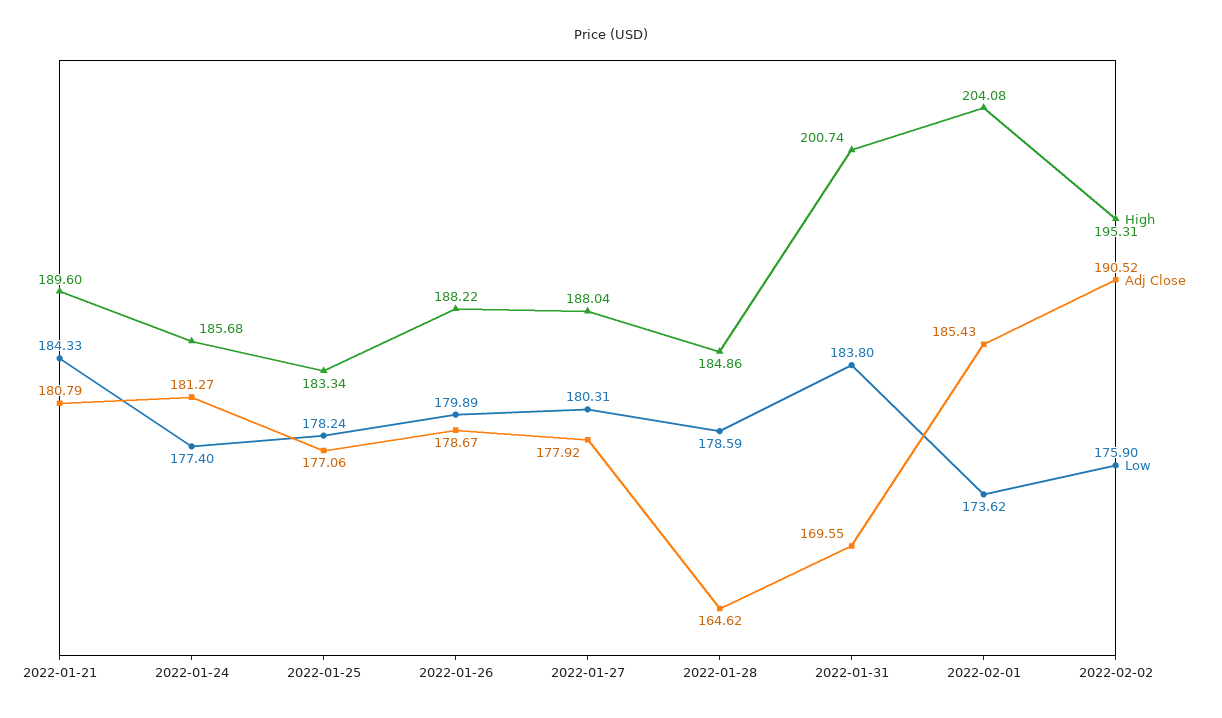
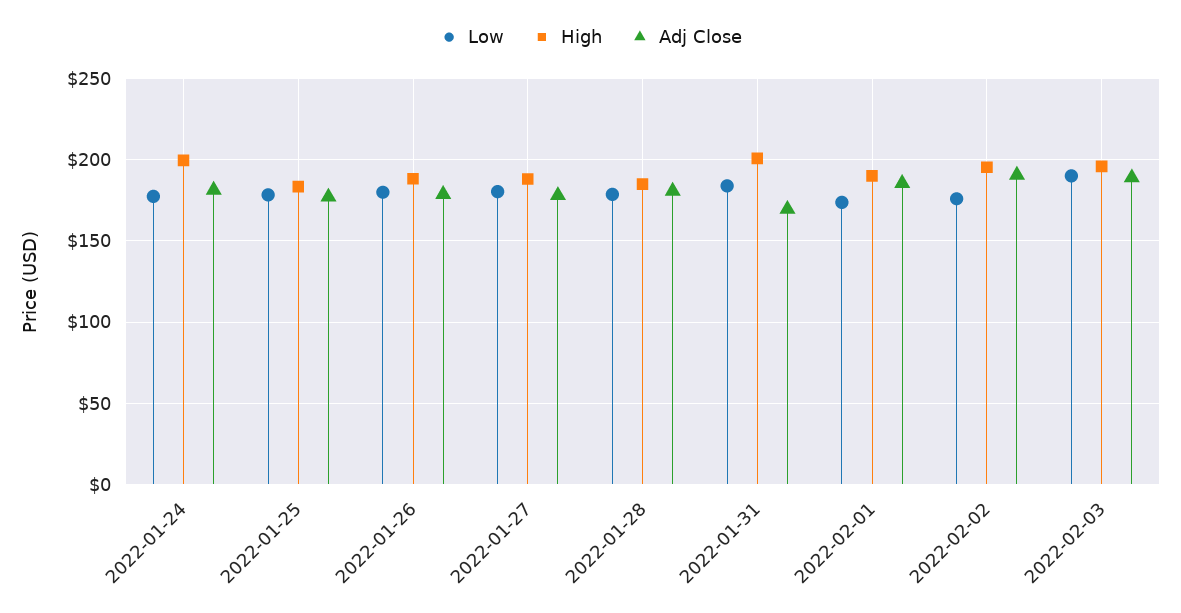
High, 2022-01-21: 189.6 -> none
Adj Close, 2022-01-21: 180.79 -> none
Low, 2022-01-21: 184.33 -> none
High, 2022-01-24: 185.68 -> 200
Adj Close, 2022-01-28: 164.62 -> 180
High, 2022-02-01: 204.08 -> 190
Low, 2022-02-03: none -> 190
High, 2022-02-03: none -> 195
Adj Close, 2022-02-03: none -> 190

